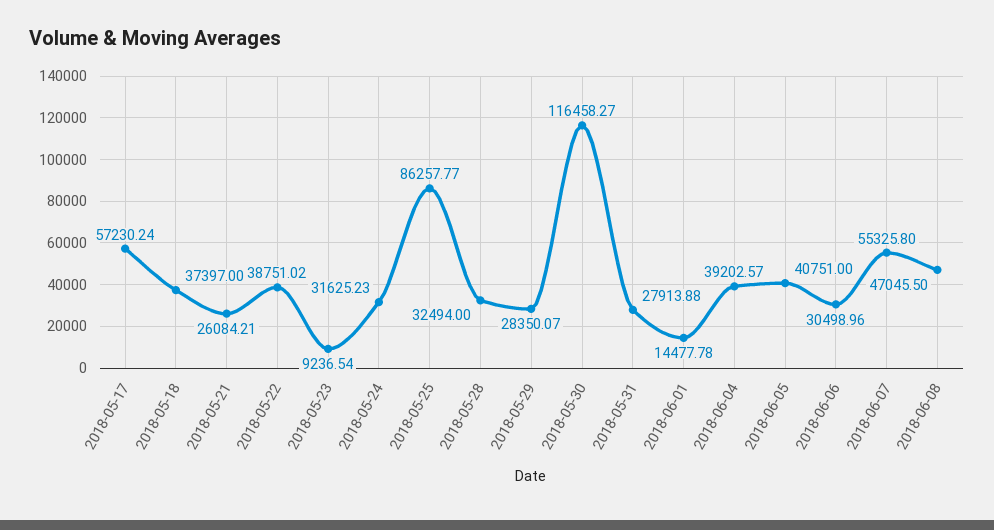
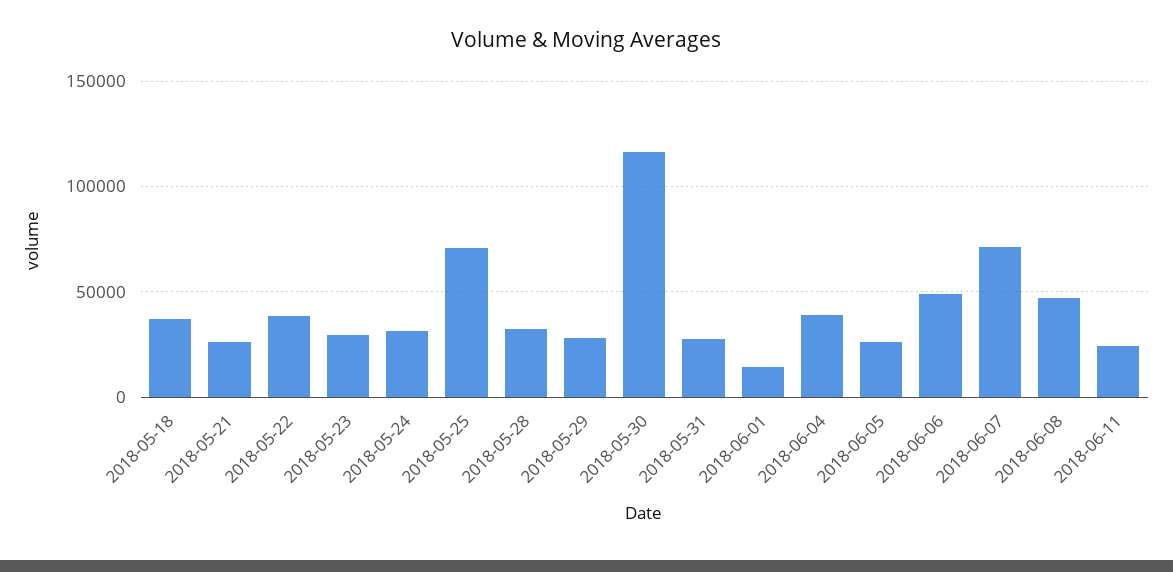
2018-05-17: 57230.24 -> none
2018-05-23: 9236.54 -> 30000
2018-05-25: 86257.77 -> 70000
2018-06-05: 40751 -> 25000
2018-06-06: 30498.96 -> 50000
2018-06-07: 55325.8 -> 70000
2018-06-11: none -> 25000

